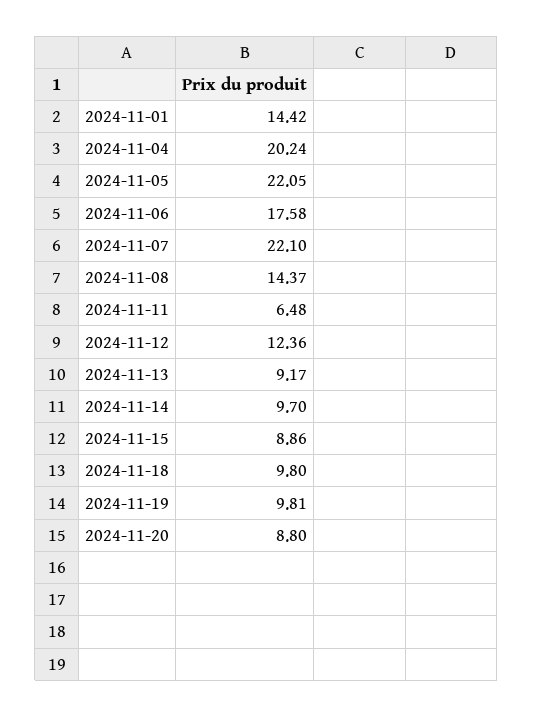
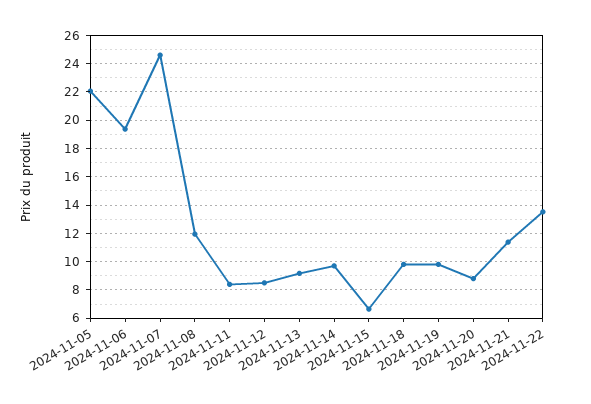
2024-11-01: 14.42 -> none
2024-11-04: 20.24 -> none
2024-11-06: 17.58 -> 19.5
2024-11-07: 22.1 -> 24.5
2024-11-08: 14.37 -> 12
2024-11-11: 6.48 -> 8.5
2024-11-12: 12.36 -> 8.5
2024-11-15: 8.86 -> 6.5
2024-11-21: none -> 11.5
2024-11-22: none -> 13.5

